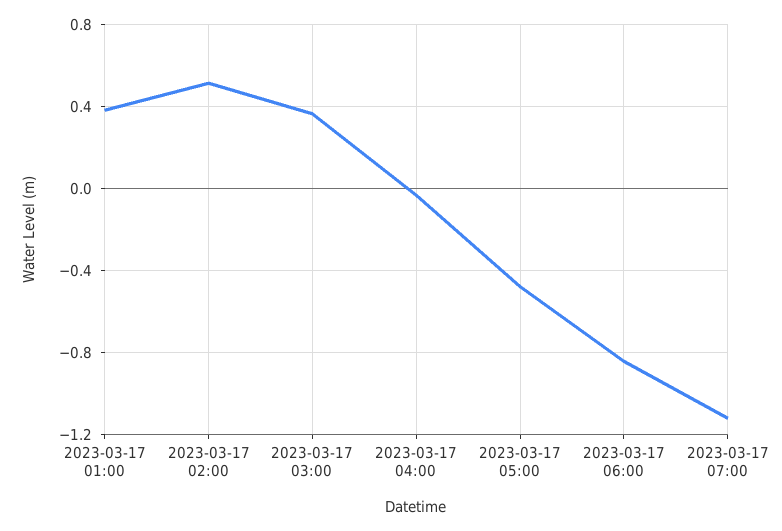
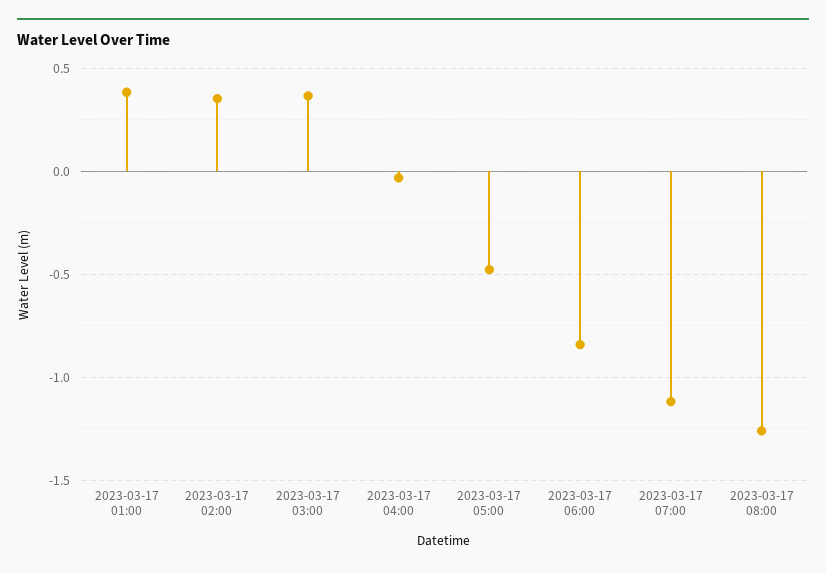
2023-03-17 02:00: 0.5 -> 0.35
2023-03-17 08:00: none -> -1.25

